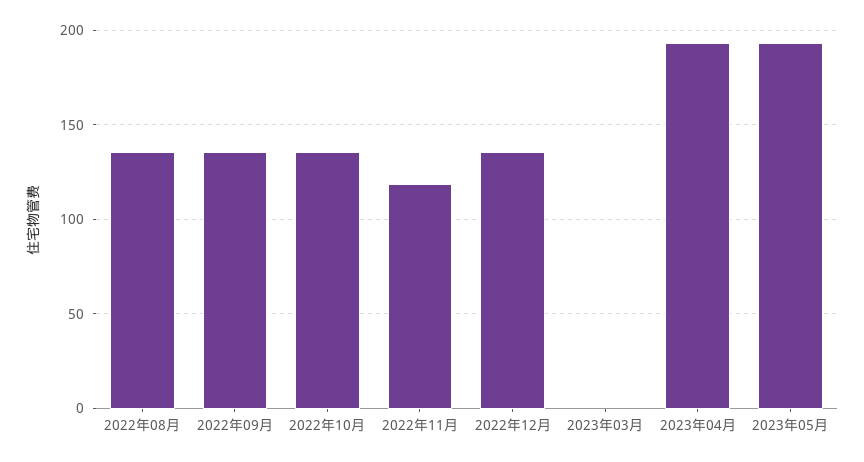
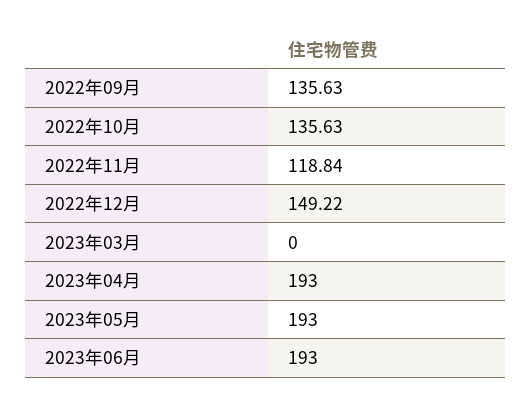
2022年08月: 135 -> none
2022年12月: 135 -> 149.22
2023年06月: none -> 193

